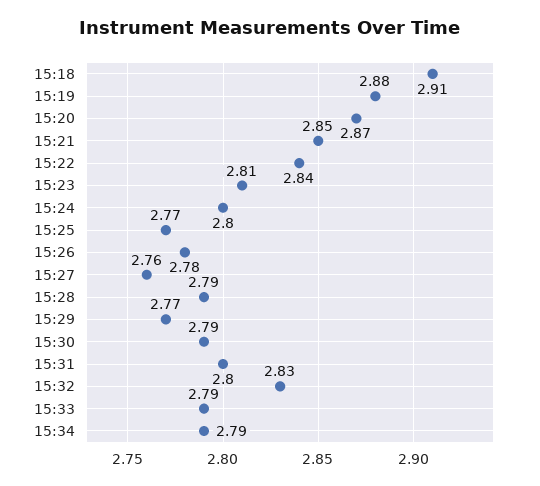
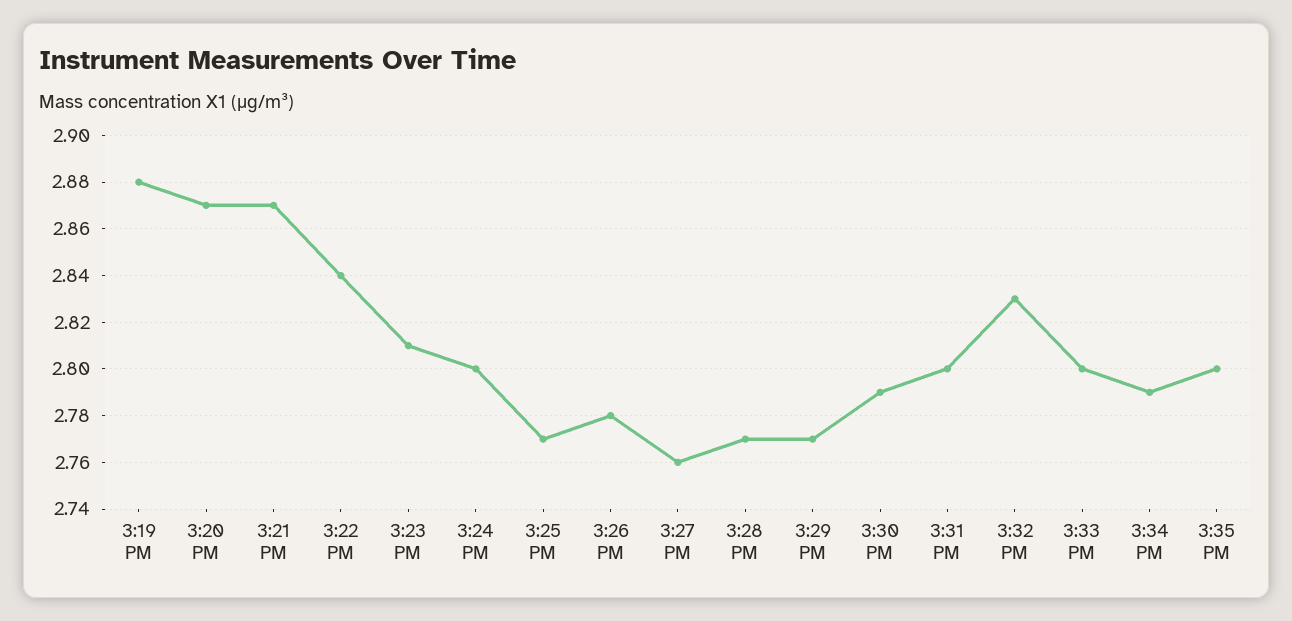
15:18: 2.91 -> none
15:21: 2.85 -> 2.87
15:28: 2.79 -> 2.77
15:33: 2.79 -> 2.8
3:35 PM: none -> 2.8

